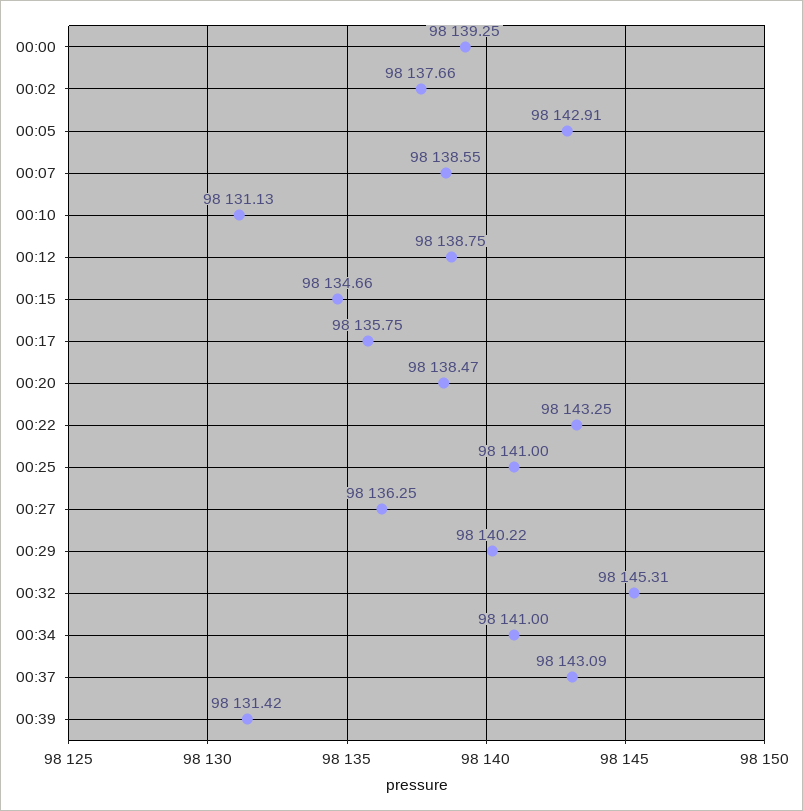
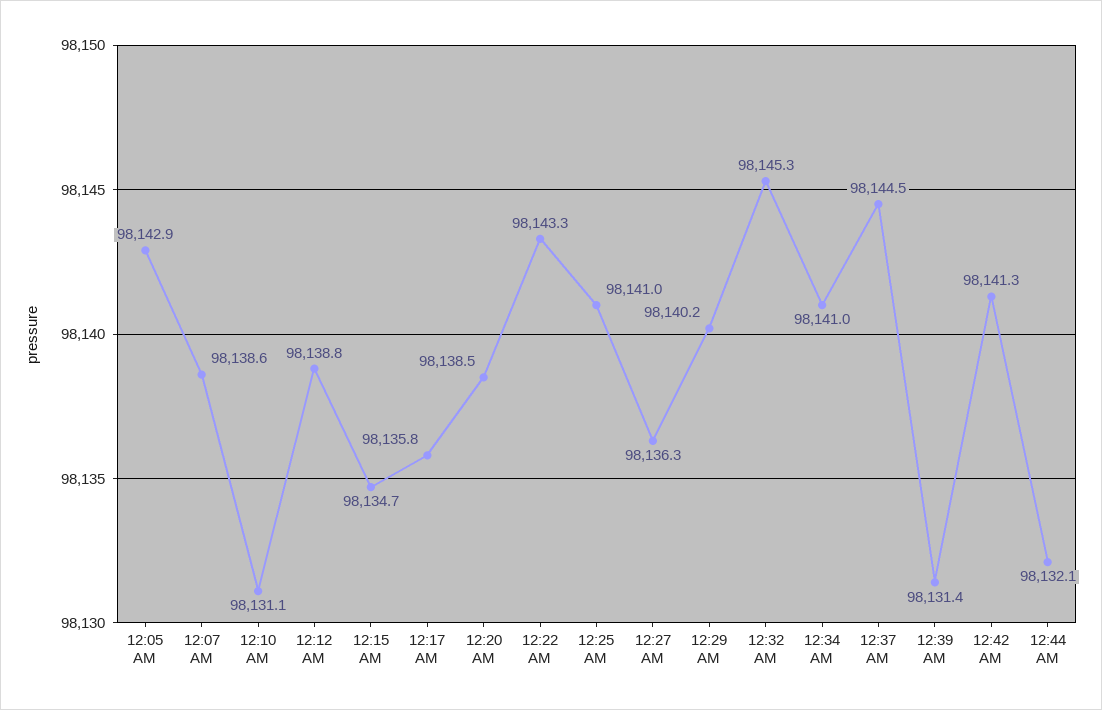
00:00: 98139.25 -> none
00:02: 98137.66 -> none
00:37: 98143.09 -> 98144.5
12:42 AM: none -> 98141.3
12:44 AM: none -> 98132.1

